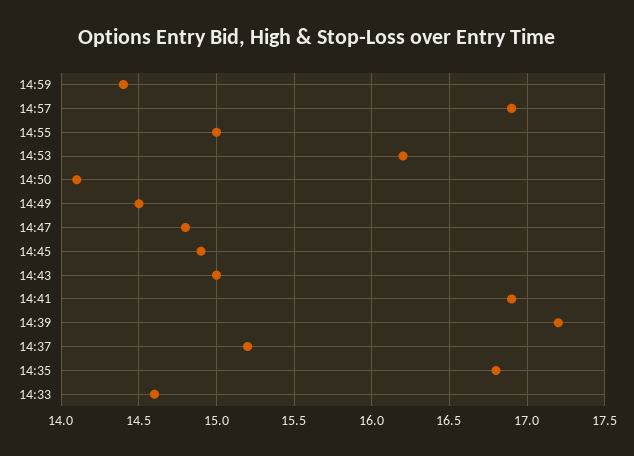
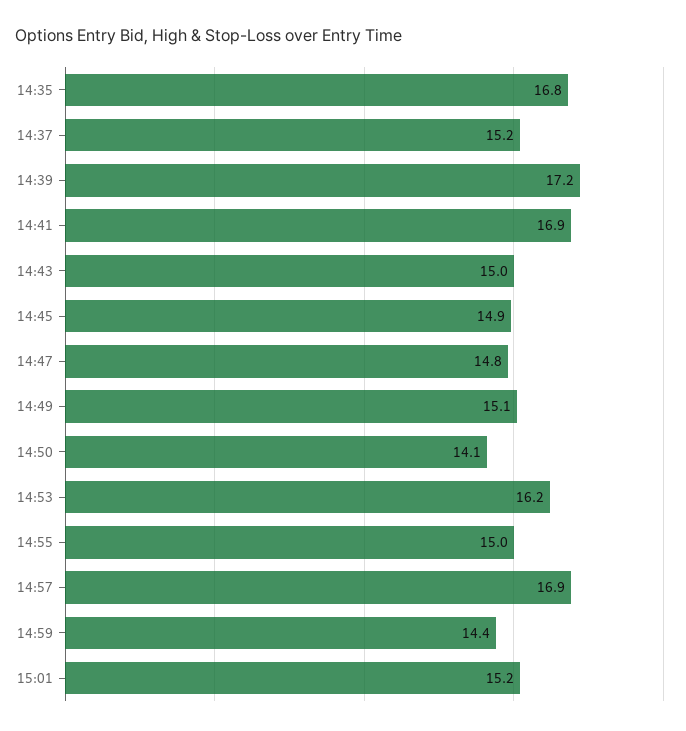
14:49: 14.5 -> 15.1
14:33: 14.6 -> none
15:01: none -> 15.2

